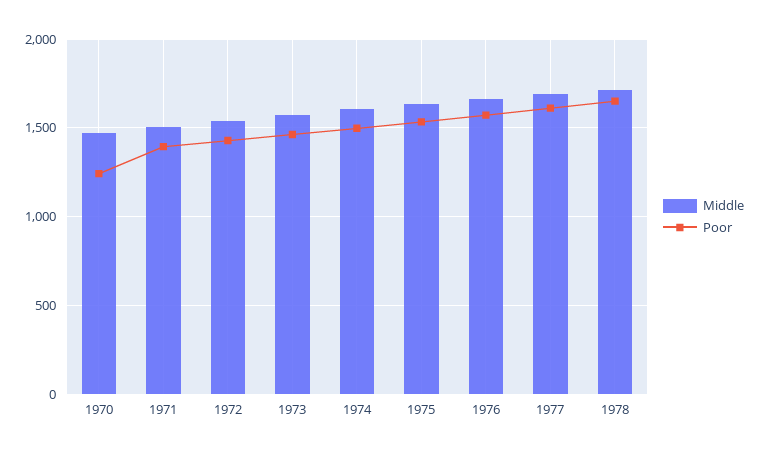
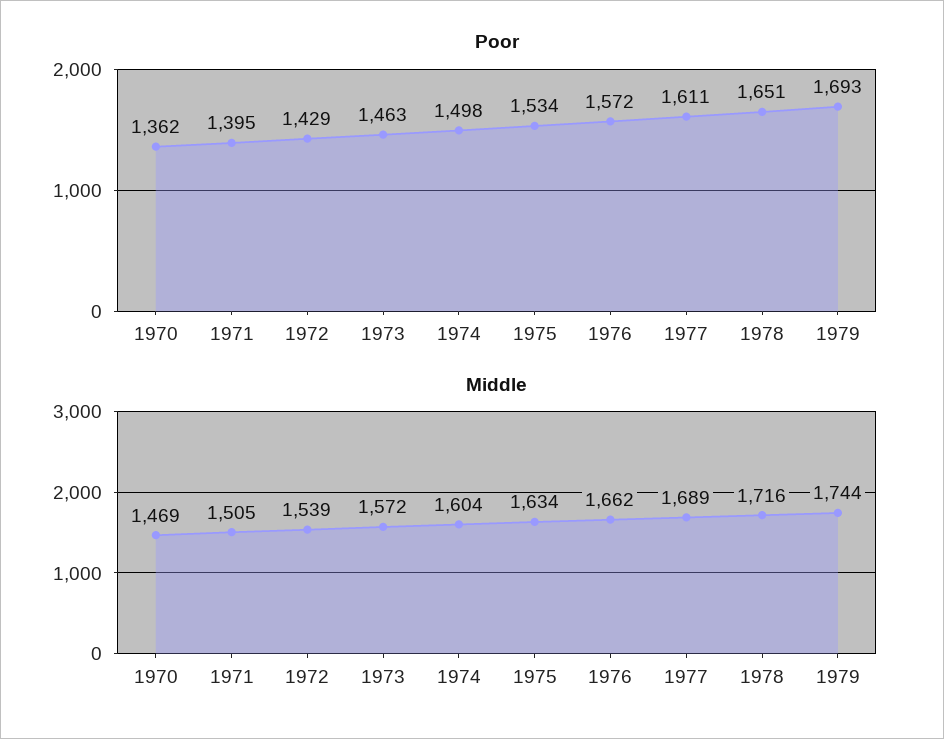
Poor, 1970: 1250 -> 1362
Poor, 1979: none -> 1693
Middle, 1979: none -> 1744

